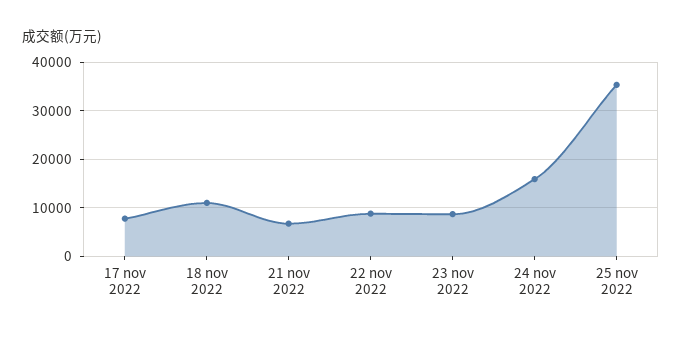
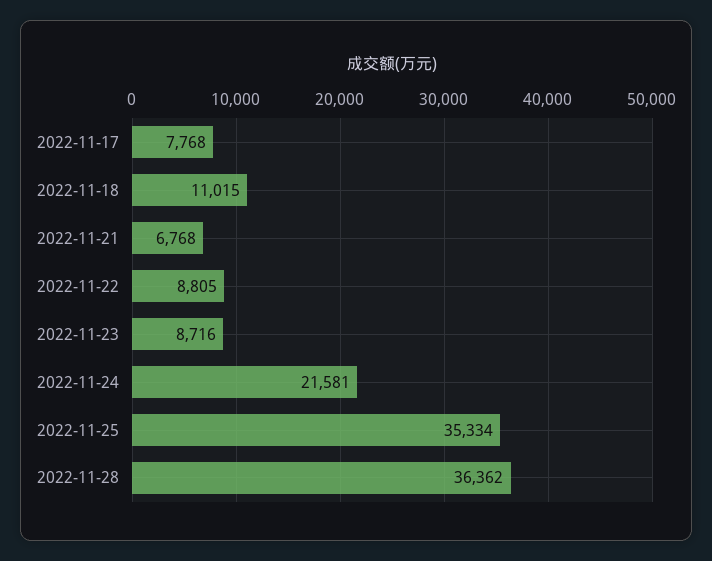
24 nov 2022: 16000 -> 21581
2022-11-28: none -> 36362

